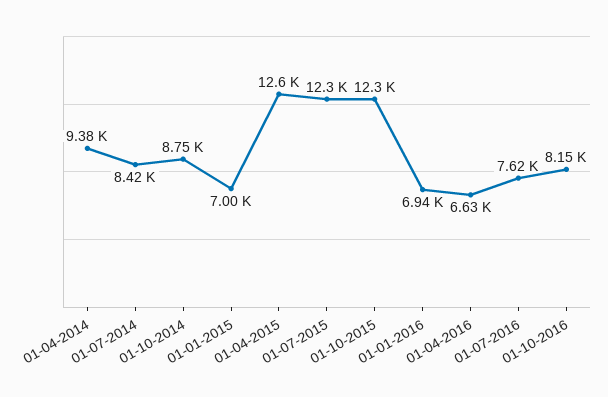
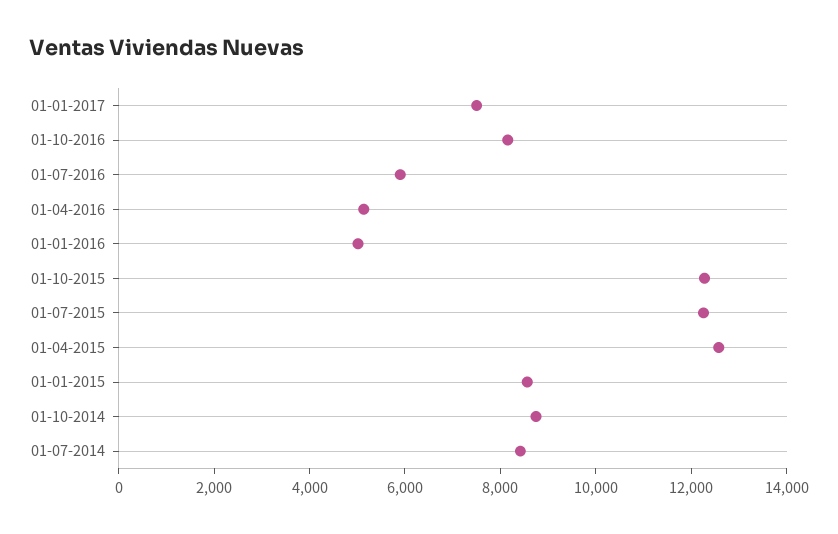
01-04-2014: 9380 -> none
01-01-2015: 7000 -> 8500
01-01-2016: 6940 -> 5000
01-04-2016: 6630 -> 5000
01-07-2016: 7620 -> 6000
01-01-2017: none -> 7500

